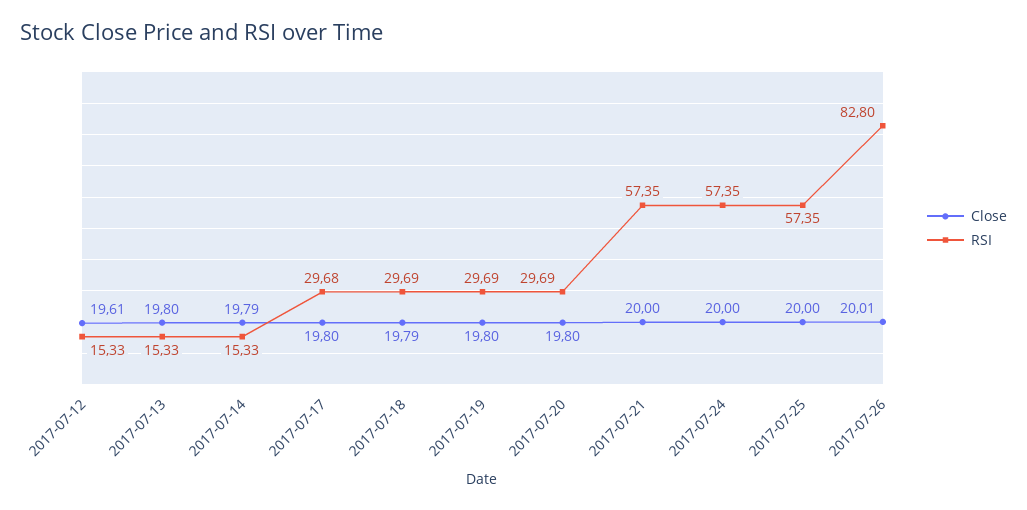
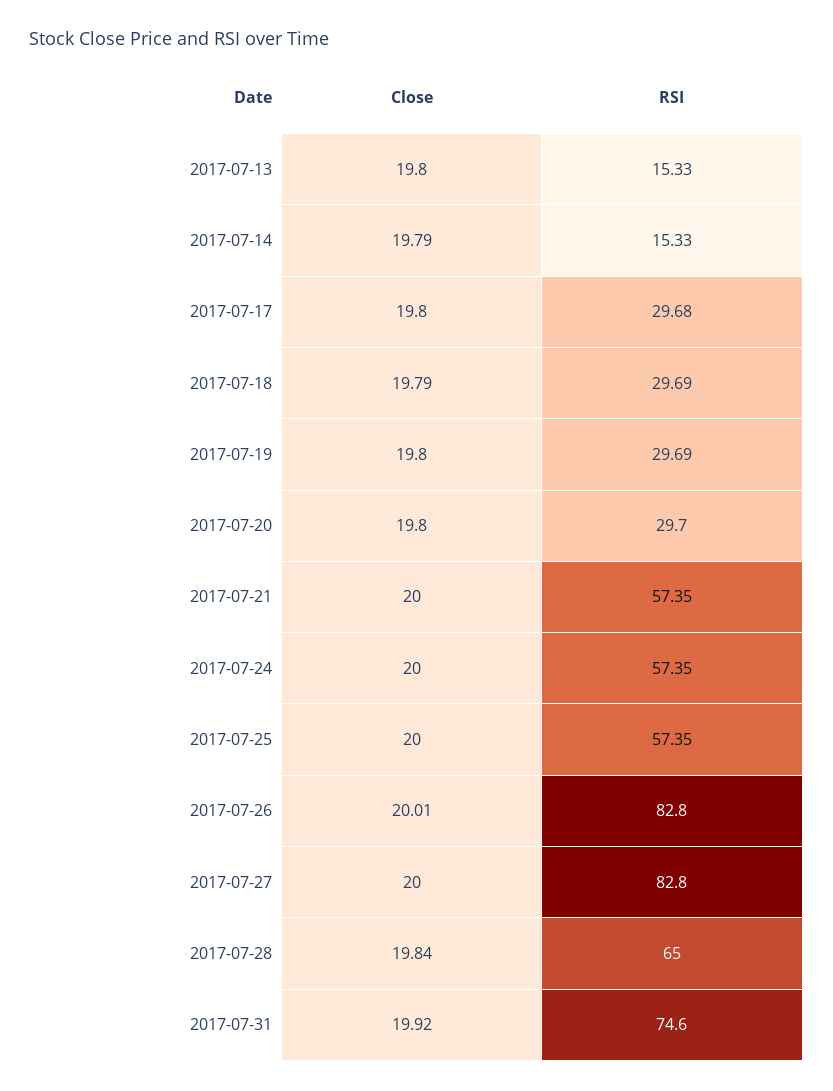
Close, 2017-07-12: 19.61 -> none
RSI, 2017-07-12: 15.33 -> none
RSI, 2017-07-20: 29.69 -> 29.7
Close, 2017-07-27: none -> 20
RSI, 2017-07-27: none -> 82.8
Close, 2017-07-28: none -> 19.84
RSI, 2017-07-28: none -> 65
Close, 2017-07-31: none -> 19.92
RSI, 2017-07-31: none -> 74.6

